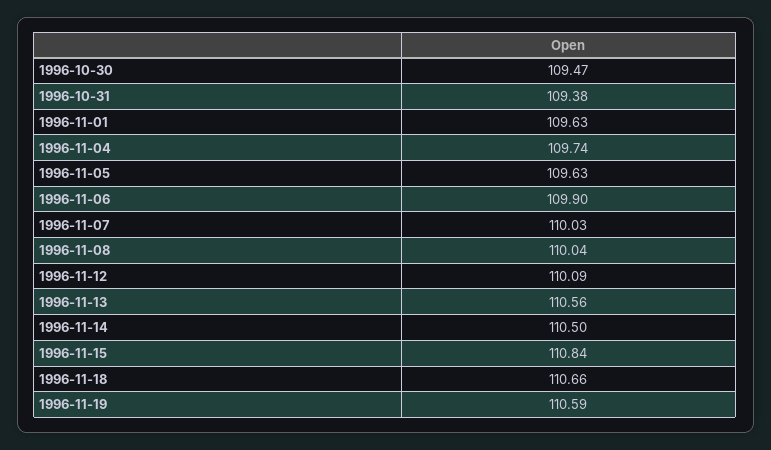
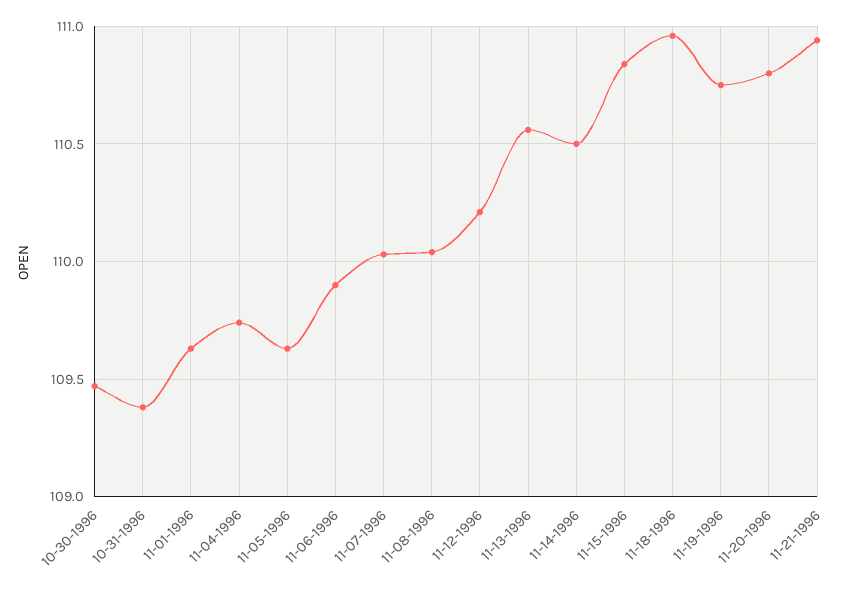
1996-11-12: 110.09 -> 110.2
1996-11-18: 110.66 -> 110.95
1996-11-19: 110.59 -> 110.75
11-20-1996: none -> 110.8
11-21-1996: none -> 110.95

